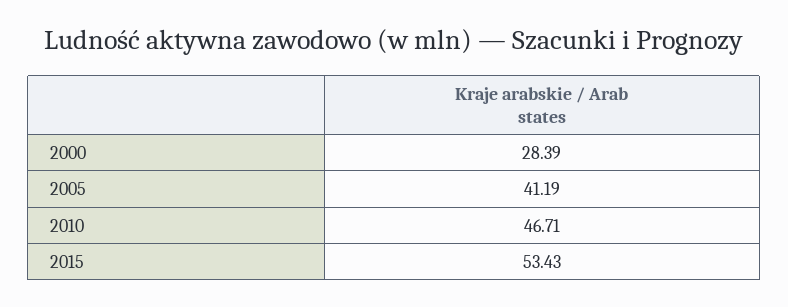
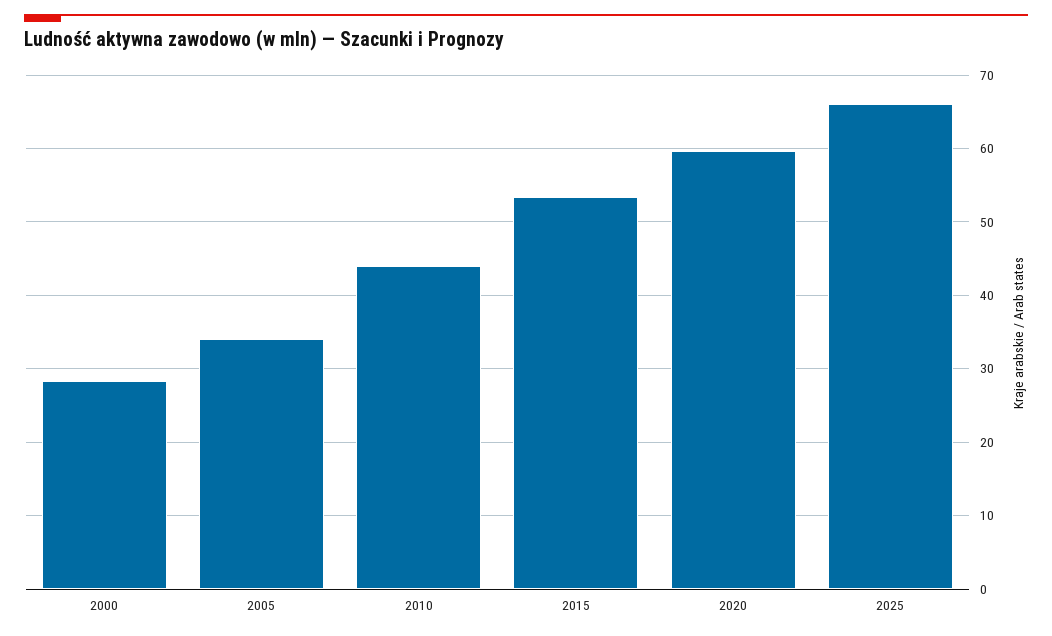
2005: 41.19 -> 34
2010: 46.71 -> 44
2020: none -> 60
2025: none -> 66

